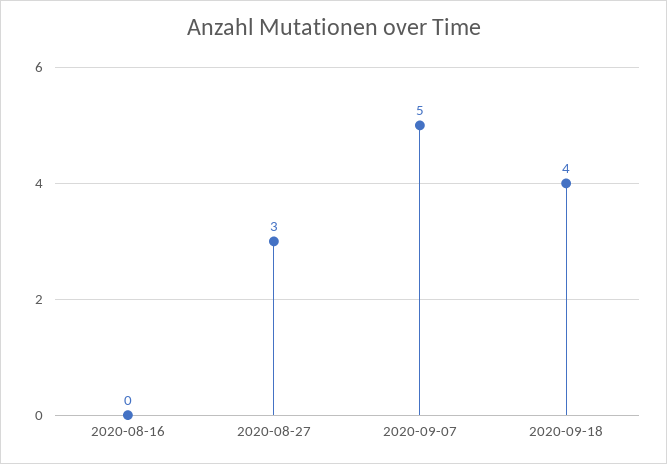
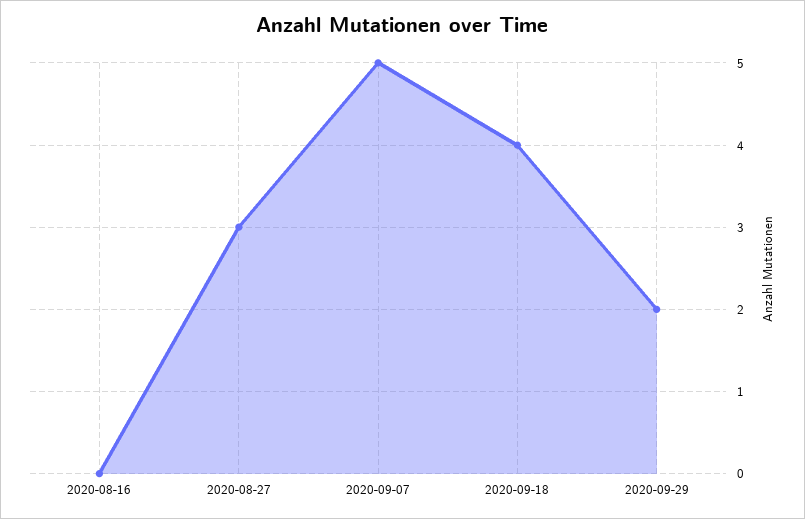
2020-09-29: none -> 2

